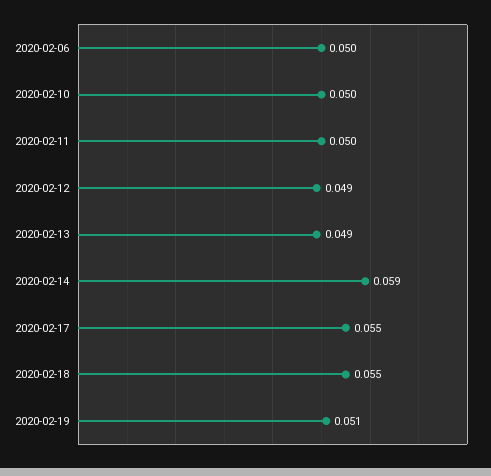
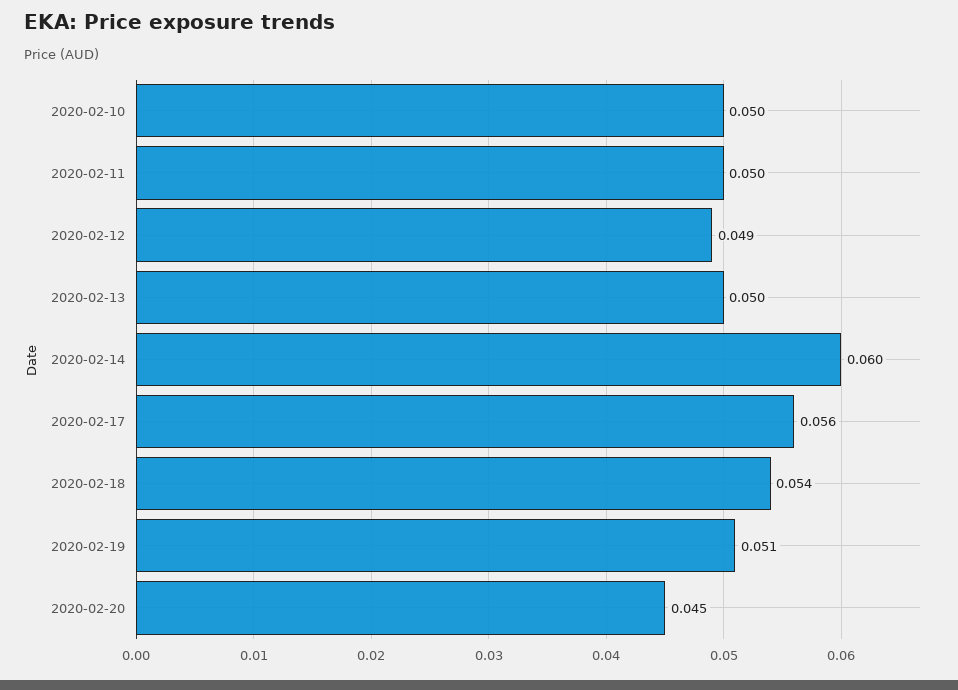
2020-02-06: 0.05 -> none
2020-02-13: 0.049 -> 0.05
2020-02-14: 0.059 -> 0.06
2020-02-17: 0.055 -> 0.056
2020-02-18: 0.055 -> 0.054
2020-02-20: none -> 0.045

